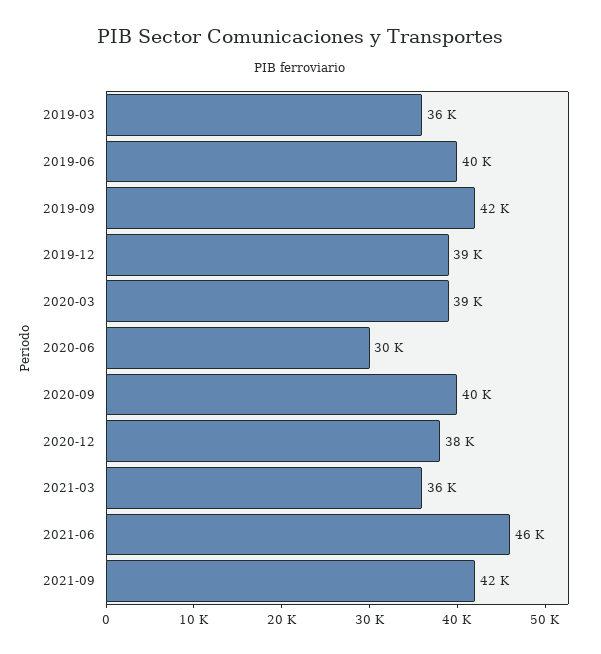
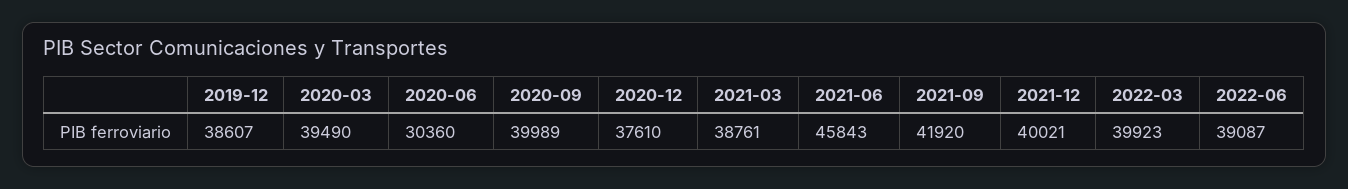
2019-03: 36000 -> none
2019-06: 40000 -> none
2019-09: 42000 -> none
2021-03: 36000 -> 38761
2021-12: none -> 40021
2022-03: none -> 39923
2022-06: none -> 39087

